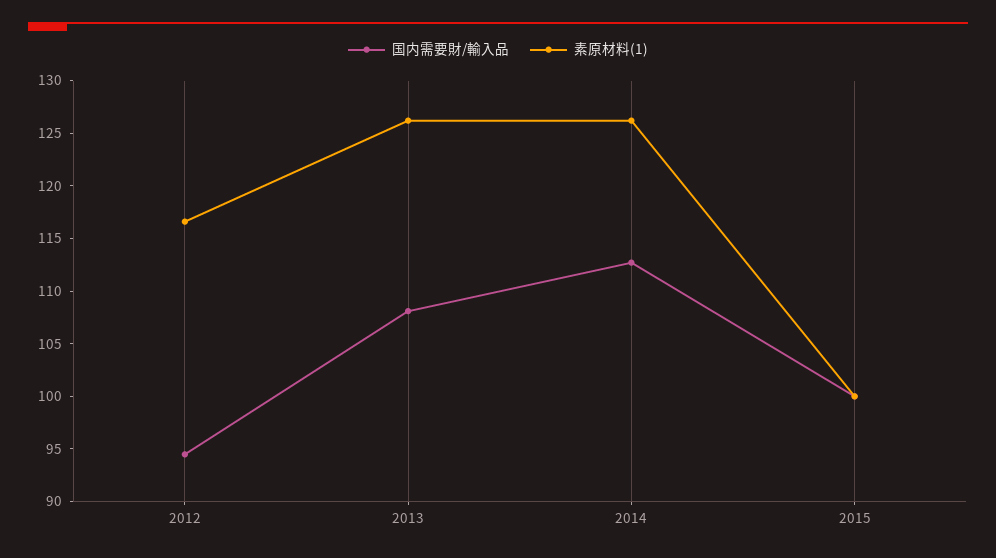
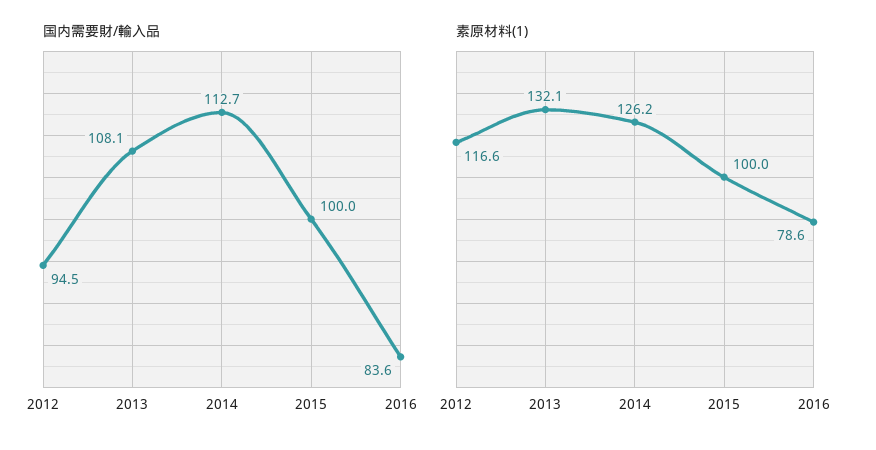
素原材料(1), 2013: 126 -> 132.1
国内需要財/輸入品, 2016: none -> 83.6
素原材料(1), 2016: none -> 78.6

